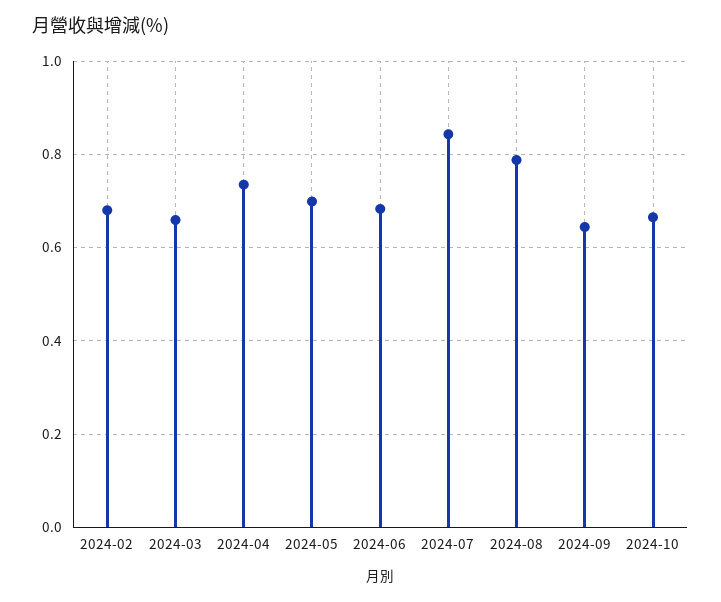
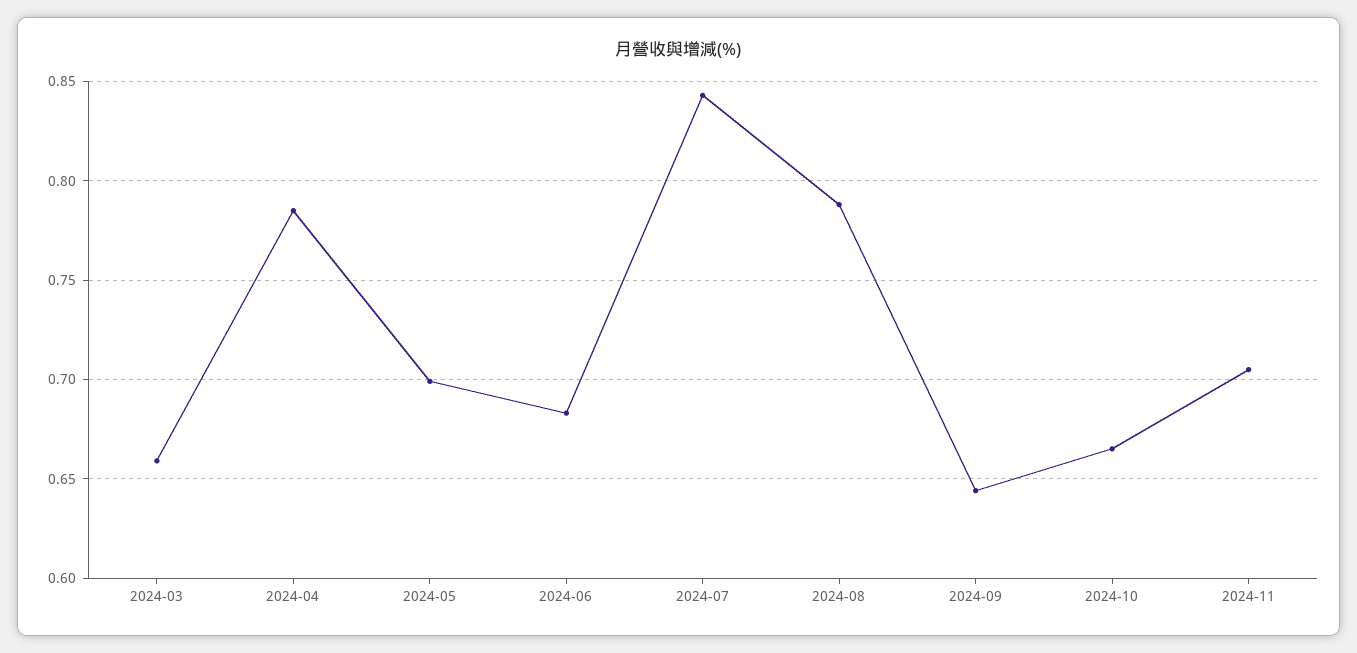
2024-02: 0.68 -> none
2024-04: 0.74 -> 0.785
2024-11: none -> 0.705

